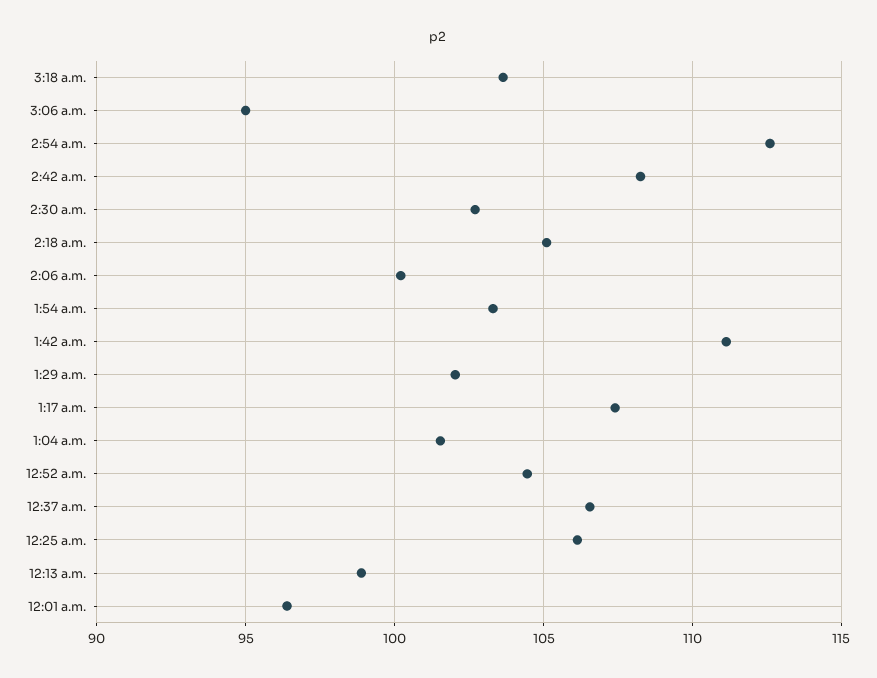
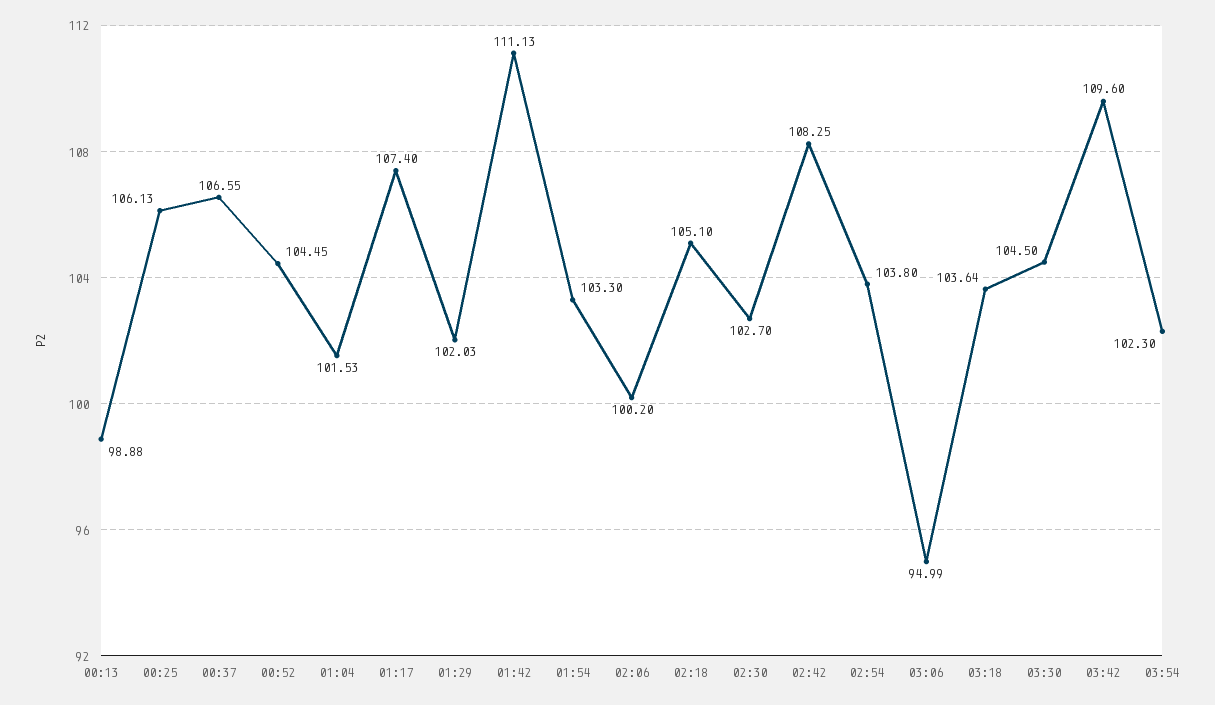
2:54 a.m.: 112.5 -> 103.8
12:01 a.m.: 96.5 -> none
03:30: none -> 104.5
03:42: none -> 109.6
03:54: none -> 102.3

